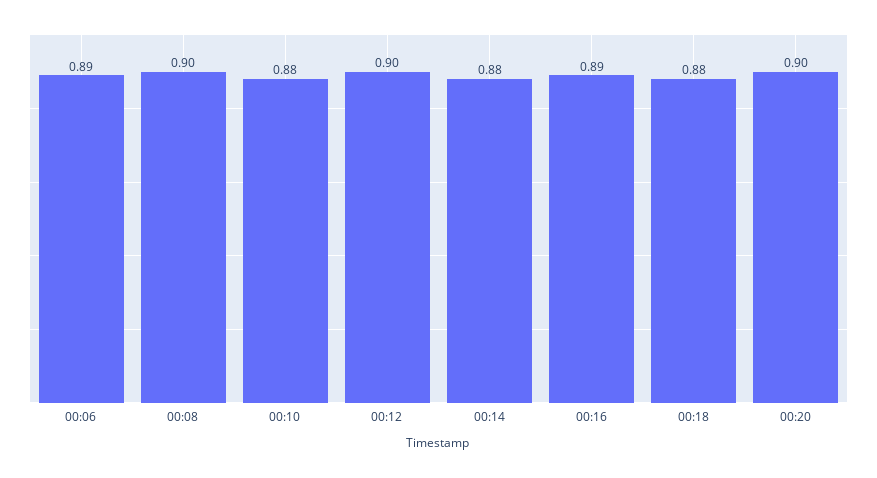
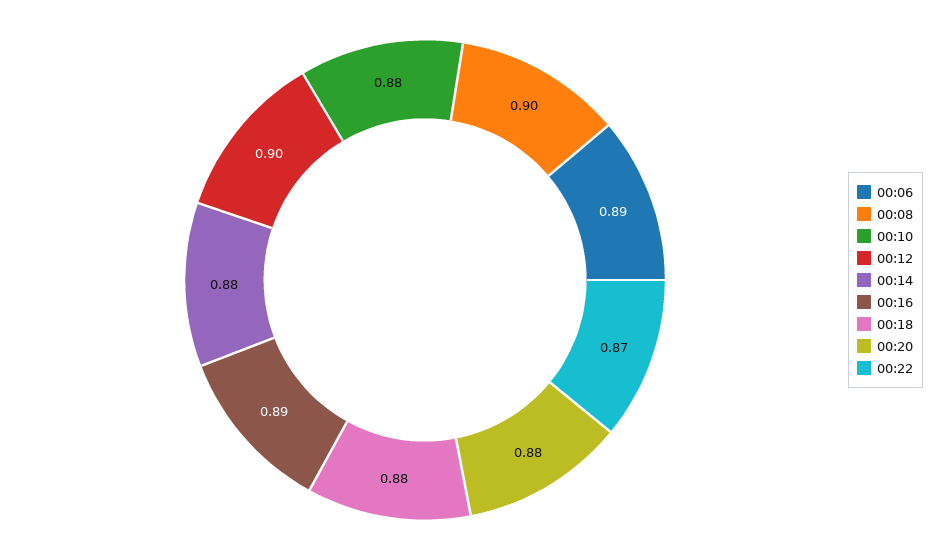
00:20: 0.9 -> 0.88
00:22: none -> 0.87

